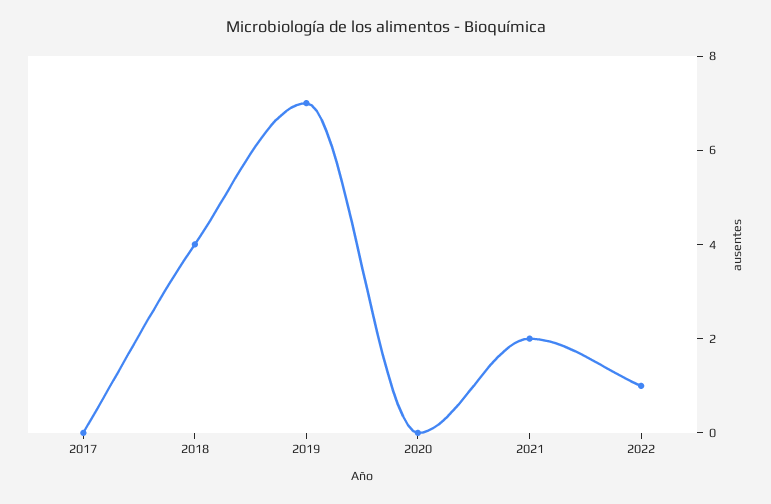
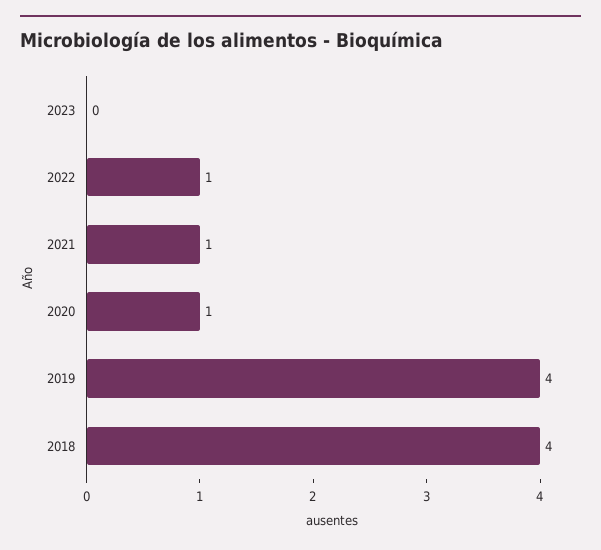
2017: 0 -> none
2019: 7 -> 4
2020: 0 -> 1
2021: 2 -> 1
2023: none -> 0

